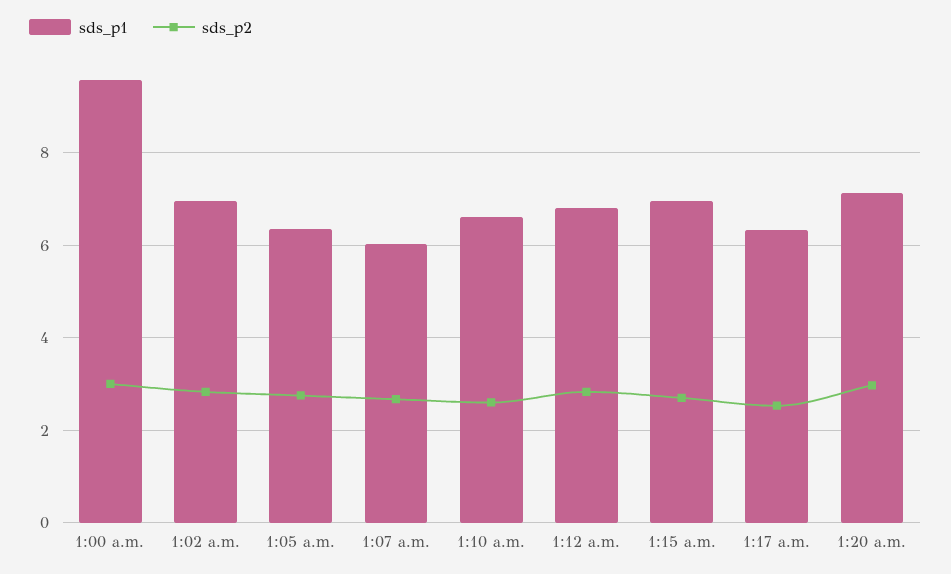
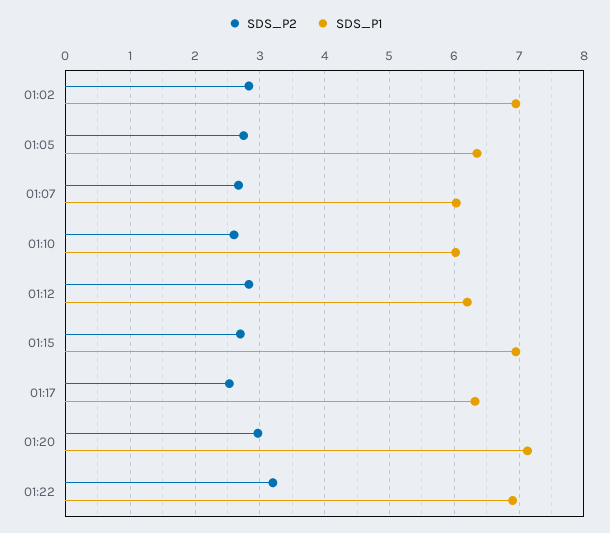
sds_p1, 1:00 a.m.: 9.6 -> none
sds_p2, 1:00 a.m.: 3 -> none
sds_p1, 1:10 a.m.: 6.6 -> 6
sds_p1, 1:12 a.m.: 6.8 -> 6.2
sds_p2, 01:22: none -> 3.2
sds_p1, 01:22: none -> 6.9

